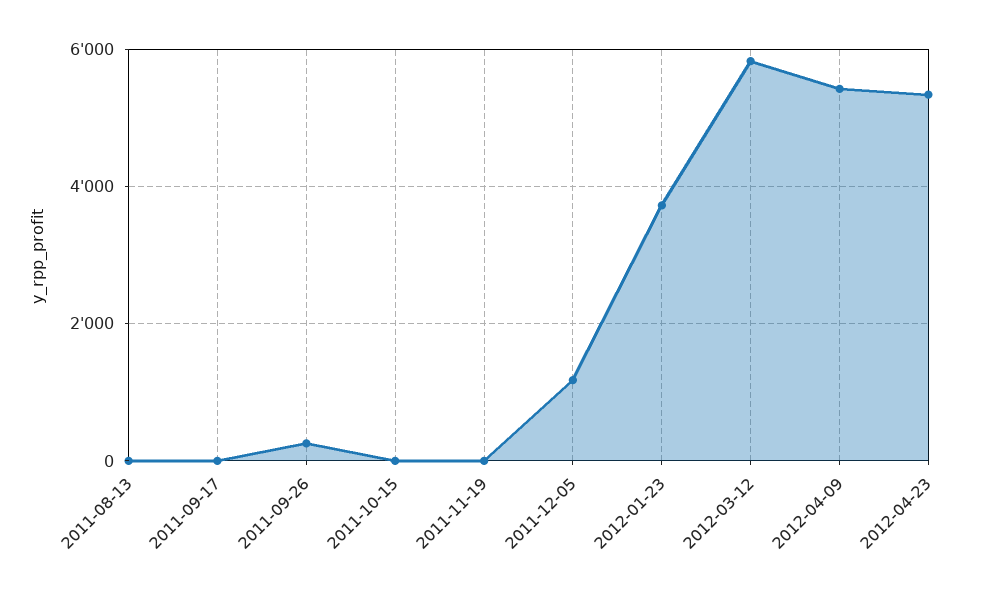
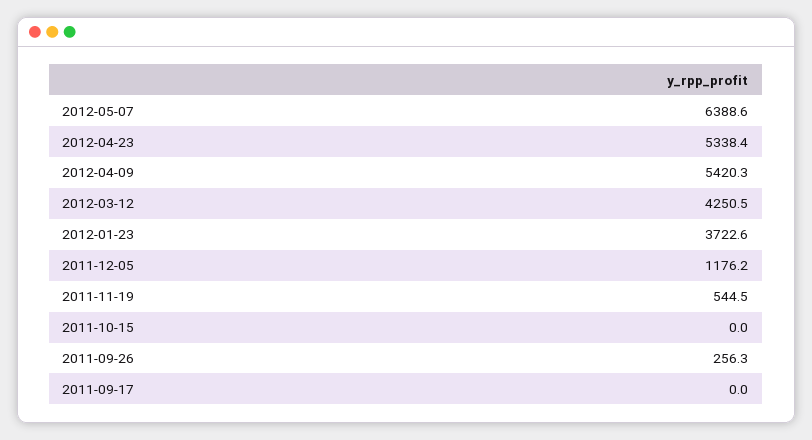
2011-08-13: 0 -> none
2011-11-19: 0 -> 544.5
2012-03-12: 5800 -> 4250.5
2012-05-07: none -> 6388.6

